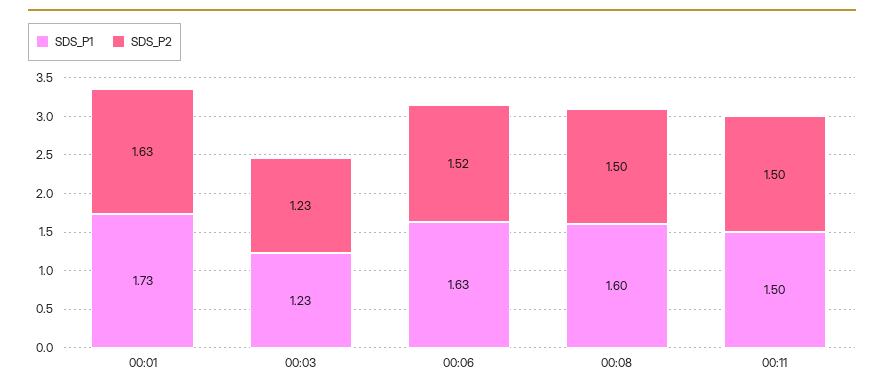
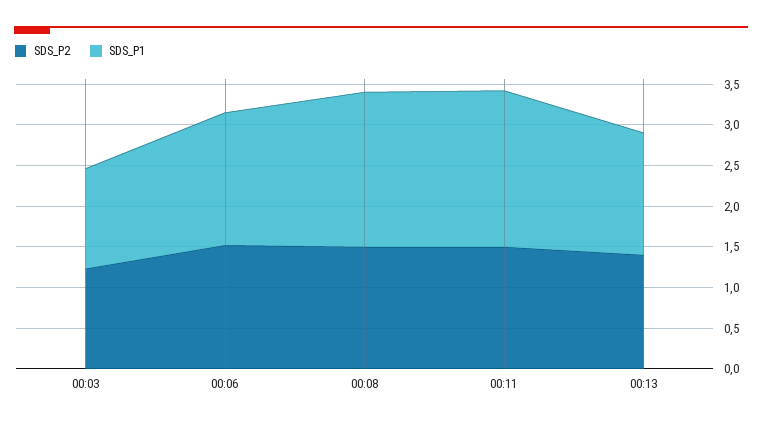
SDS_P1, 00:01: 1.73 -> none
SDS_P2, 00:01: 1.63 -> none
SDS_P1, 00:08: 1.6 -> 1.9
SDS_P1, 00:11: 1.5 -> 1.9
SDS_P2, 00:13: none -> 1.4
SDS_P1, 00:13: none -> 1.5

